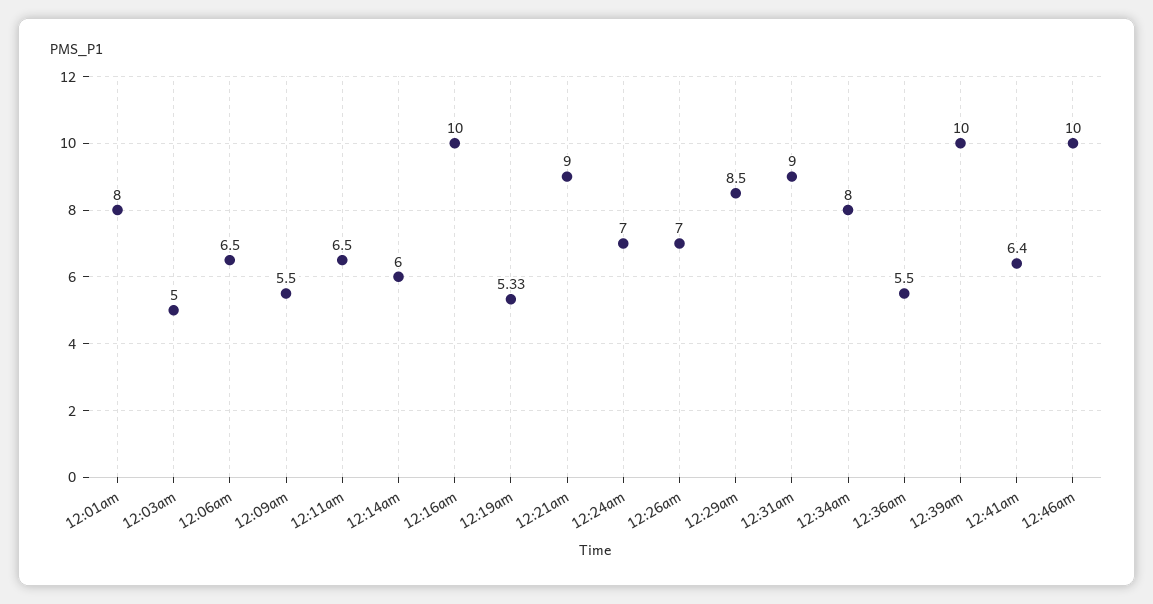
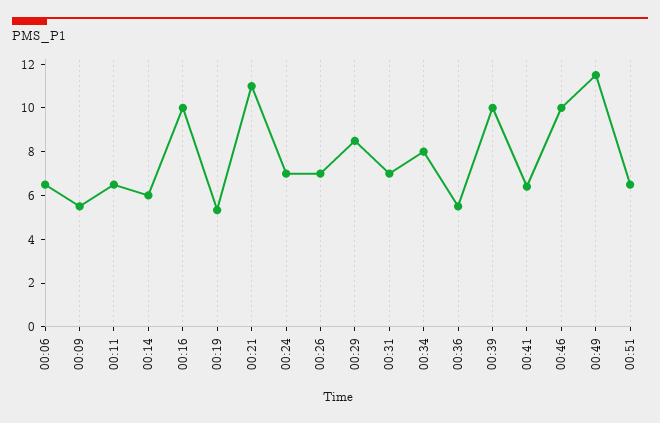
12:01am: 8 -> none
12:03am: 5 -> none
12:21am: 9 -> 11
12:31am: 9 -> 7
00:49: none -> 11.5
00:51: none -> 6.5

